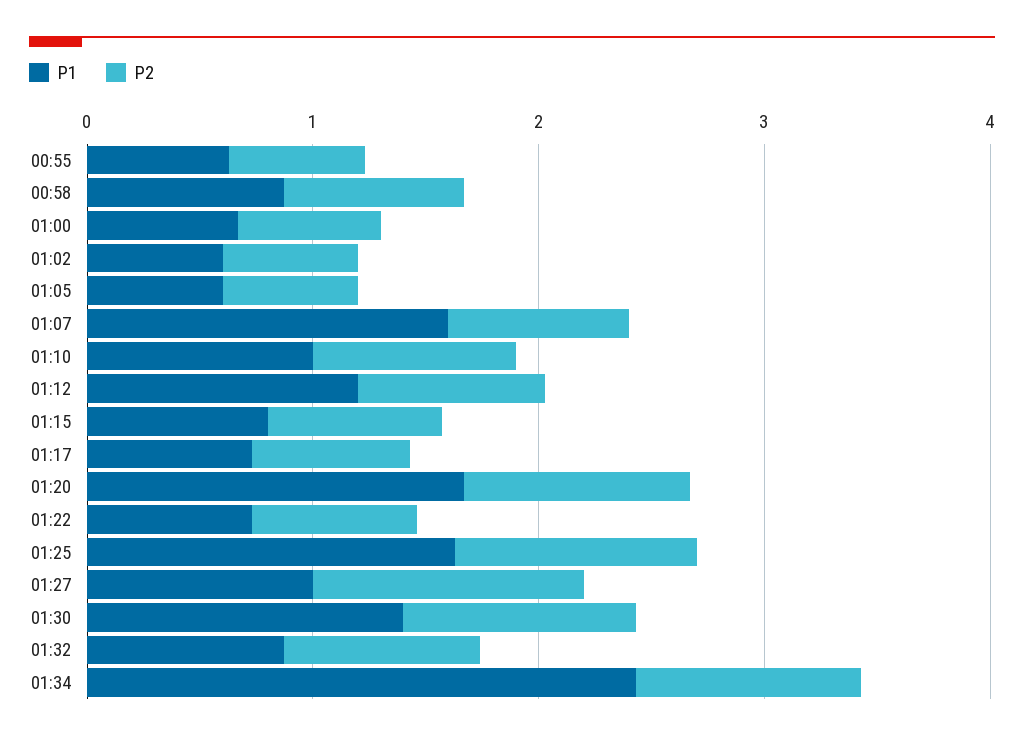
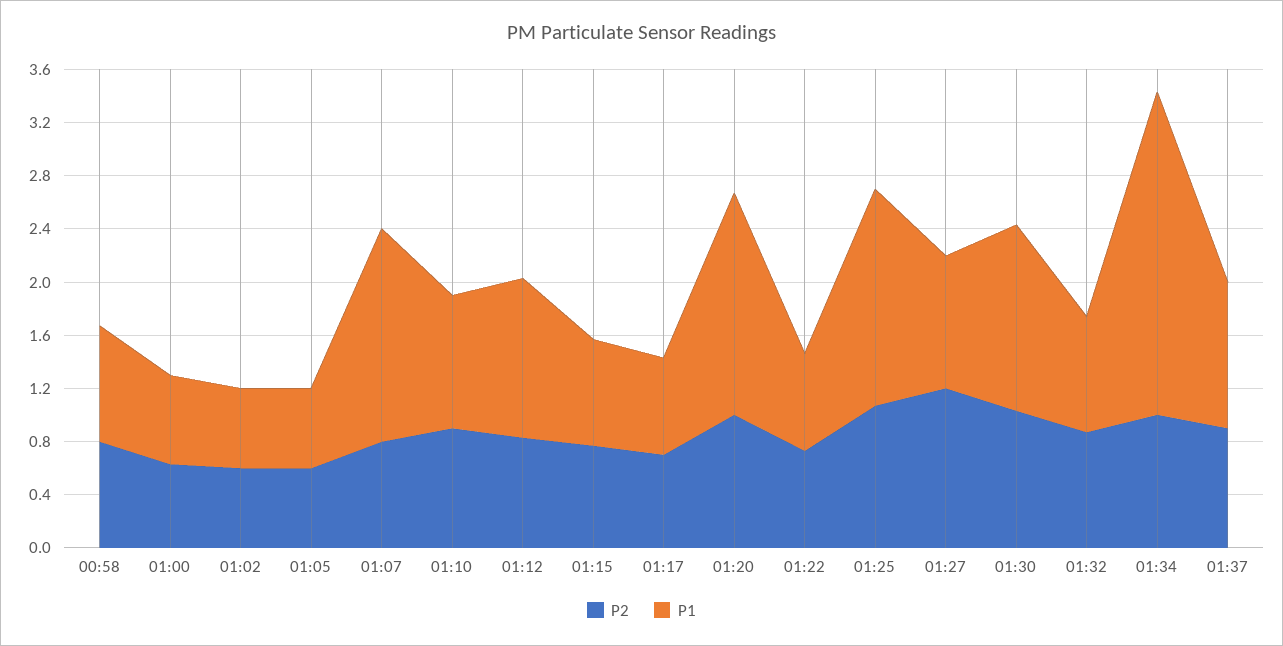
P1, 00:55: 0.6 -> none
P2, 00:55: 0.6 -> none
P2, 01:37: none -> 0.9
P1, 01:37: none -> 1.1

